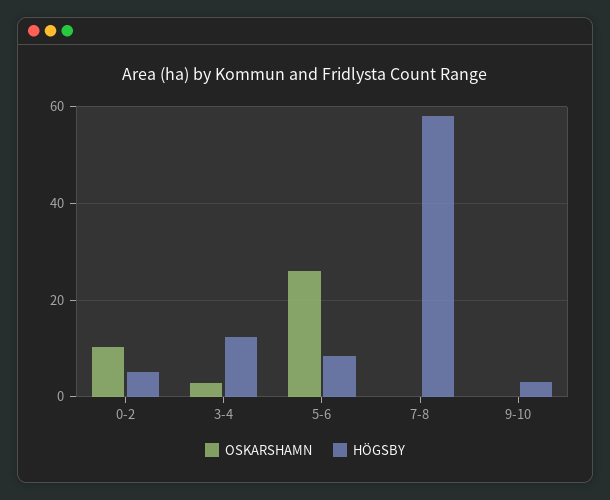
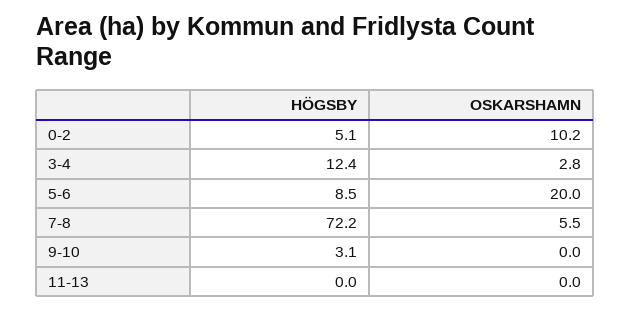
OSKARSHAMN, 5-6: 26 -> 20
OSKARSHAMN, 7-8: 0 -> 5.5
HÖGSBY, 7-8: 58 -> 72.2
HÖGSBY, 11-13: none -> 0
OSKARSHAMN, 11-13: none -> 0

